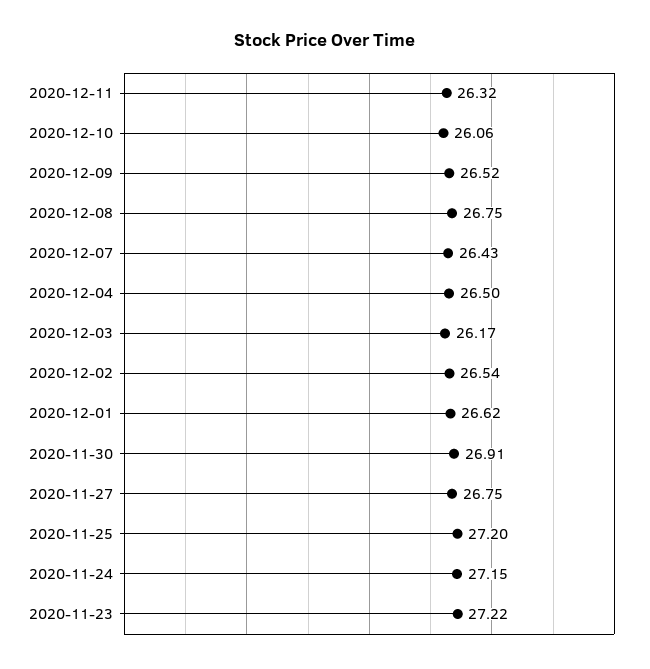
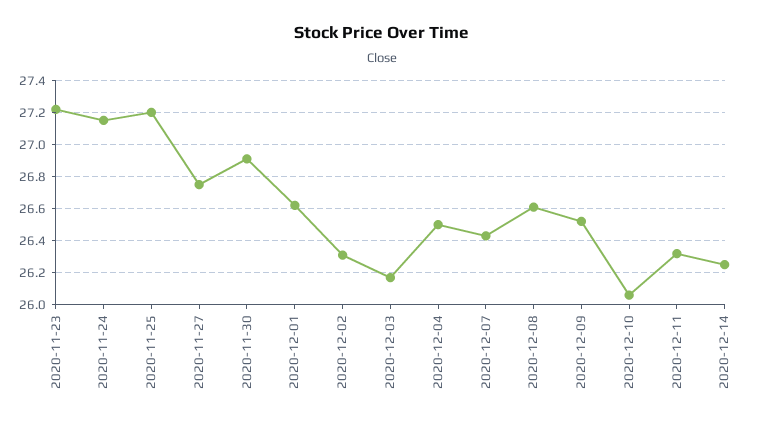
2020-12-08: 26.75 -> 26.6
2020-12-02: 26.54 -> 26.3
2020-12-14: none -> 26.25

